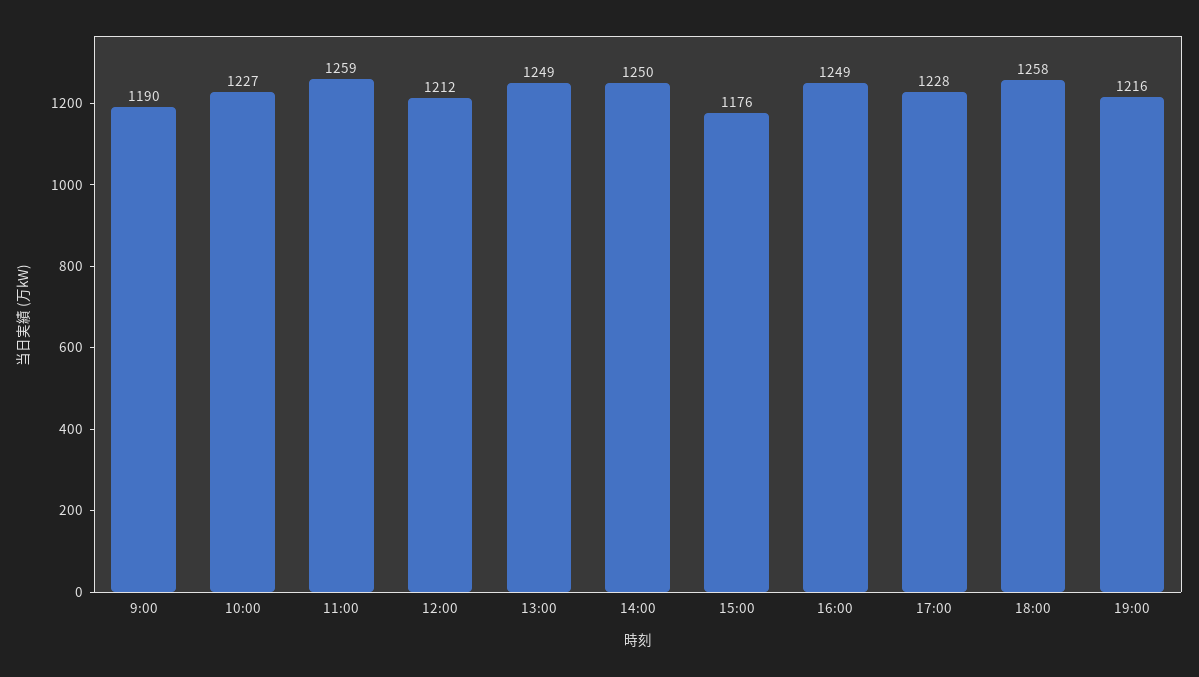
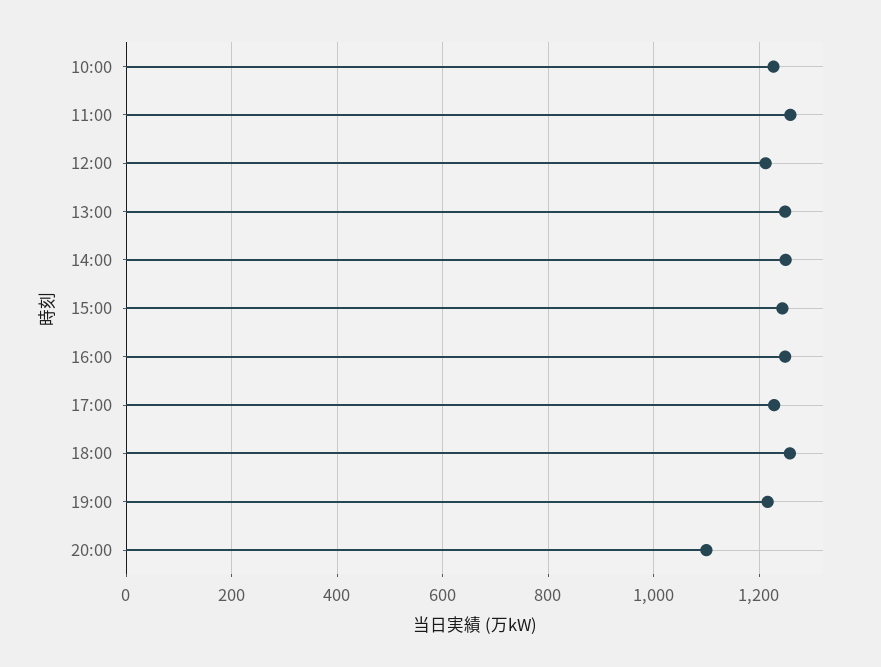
9:00: 1190 -> none
15:00: 1176 -> 1240
20:00: none -> 1100

